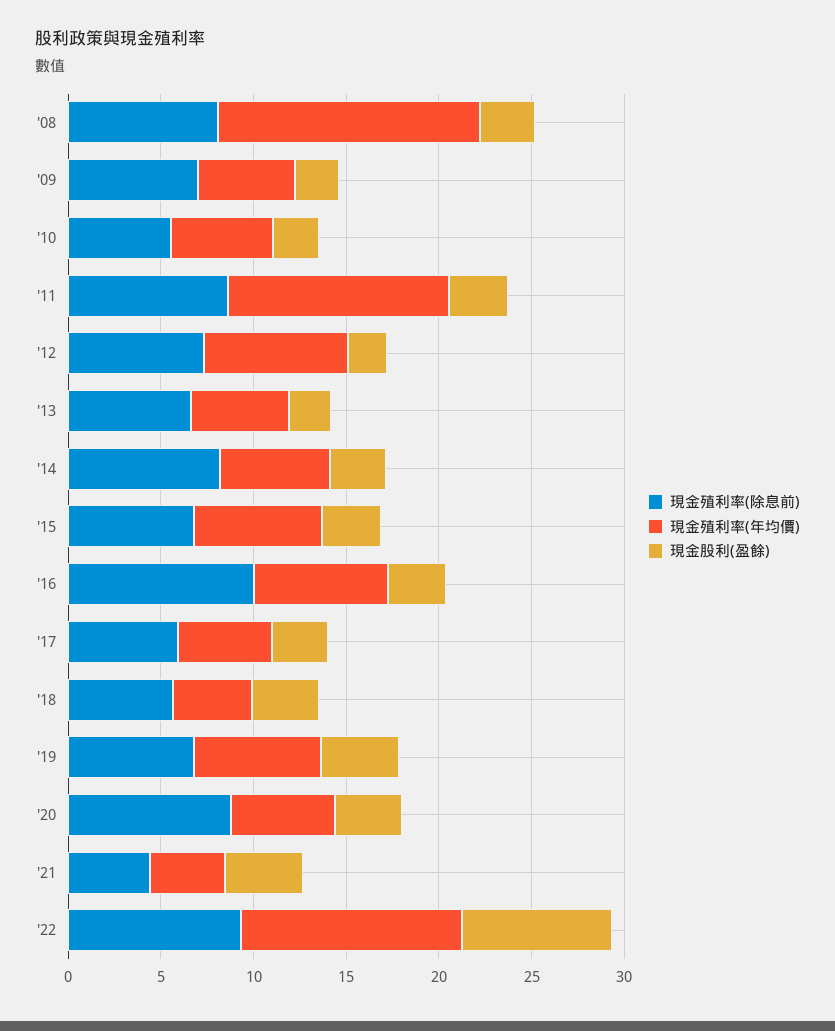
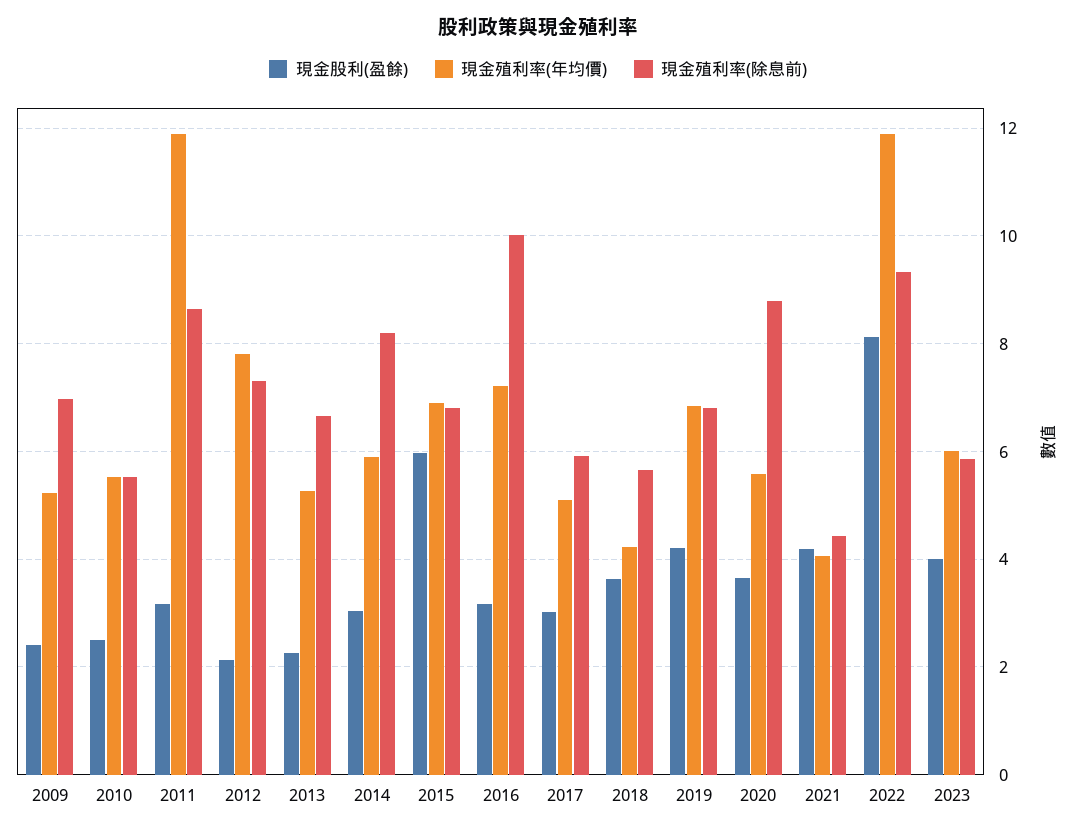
現金殖利率(除息前), '08: 8 -> none
現金殖利率(年均價), '08: 14 -> none
現金股利(盈餘), '08: 3 -> none
現金股利(盈餘), '15: 3 -> 6
現金股利(盈餘), 2023: none -> 4
現金殖利率(年均價), 2023: none -> 6
現金殖利率(除息前), 2023: none -> 5.8

